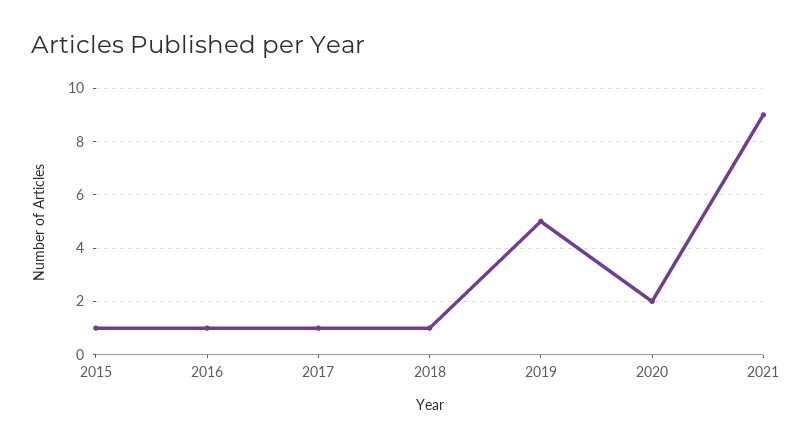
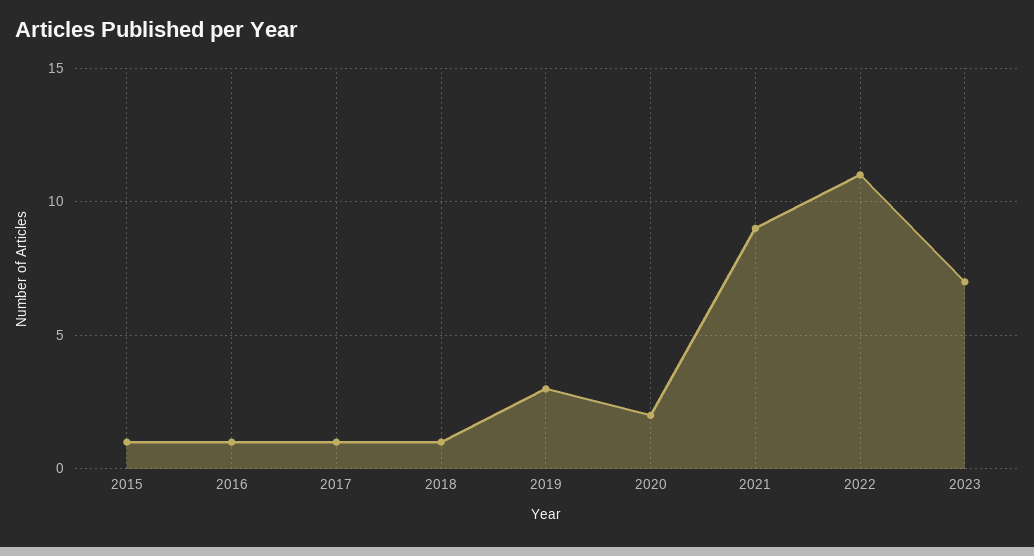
2019: 5 -> 3
2022: none -> 11
2023: none -> 7

